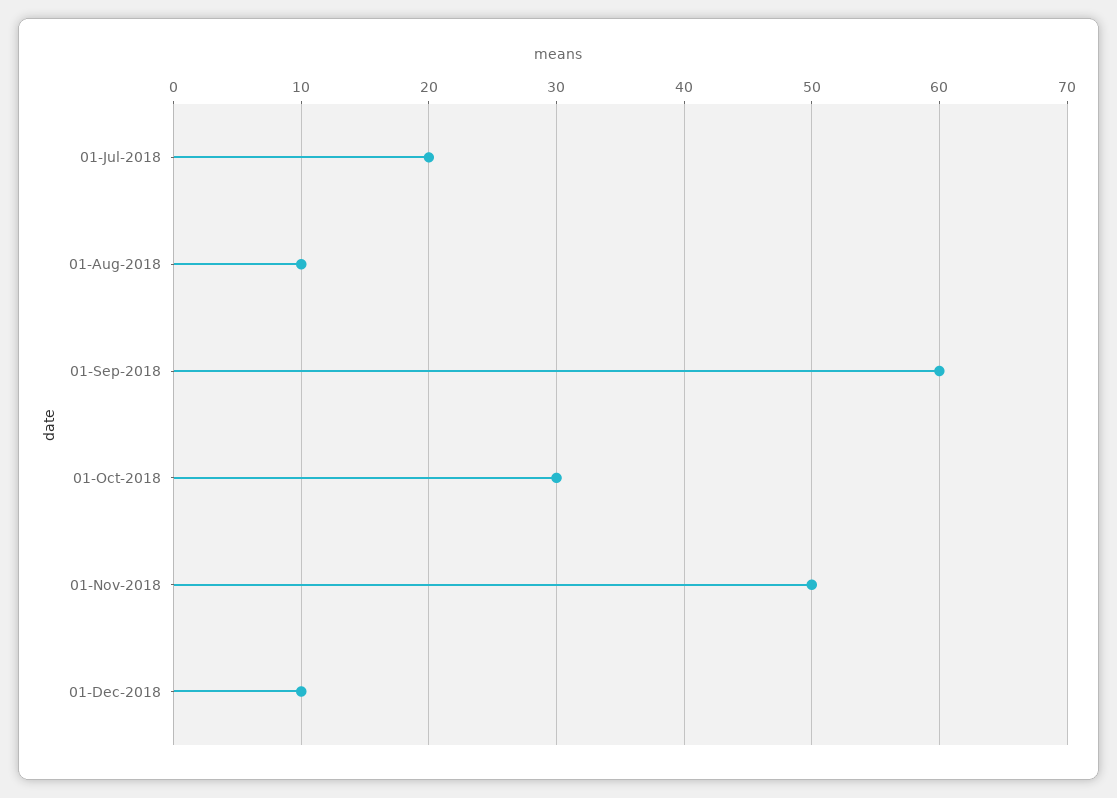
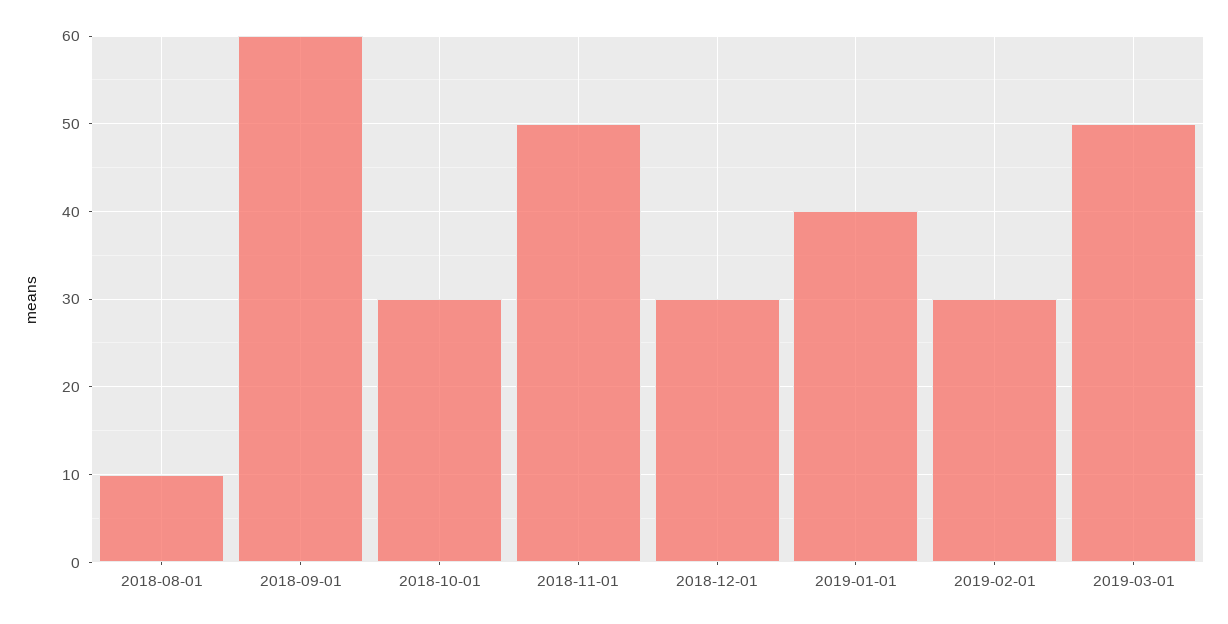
01-Jul-2018: 20 -> none
01-Dec-2018: 10 -> 30
2019-01-01: none -> 40
2019-02-01: none -> 30
2019-03-01: none -> 50

